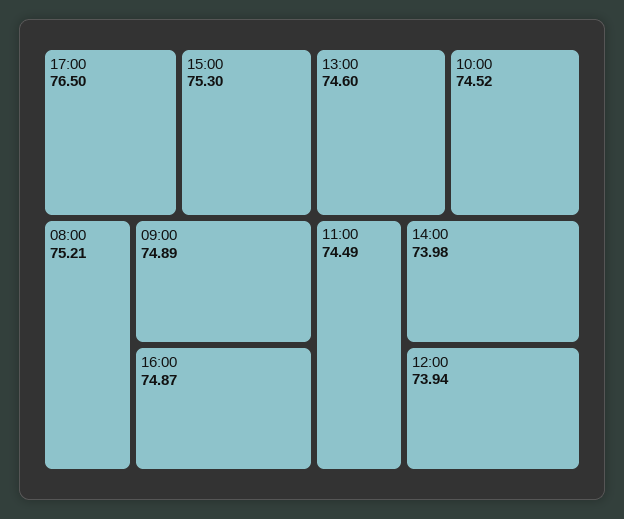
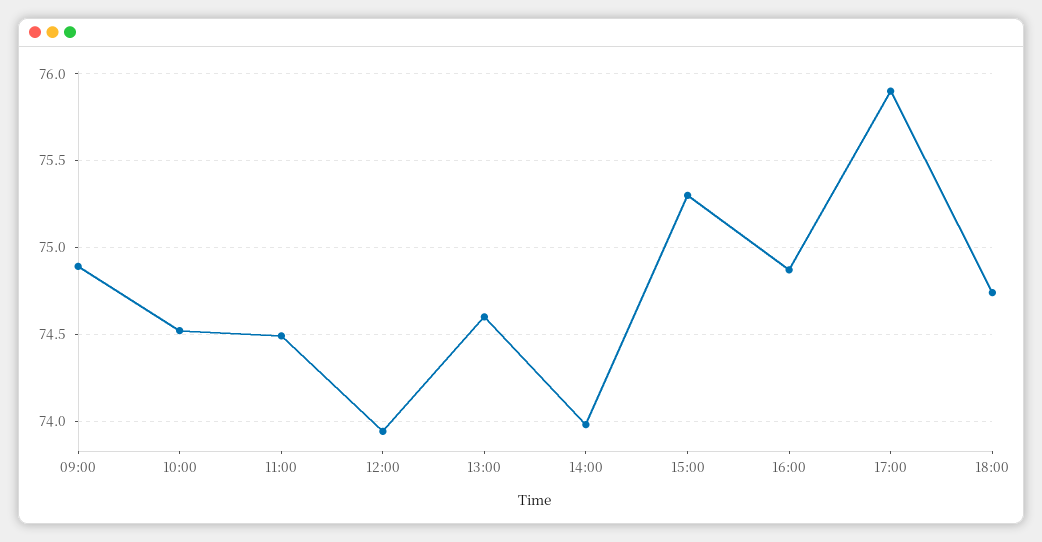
17:00: 76.5 -> 75.9
08:00: 75.21 -> none
18:00: none -> 74.75

